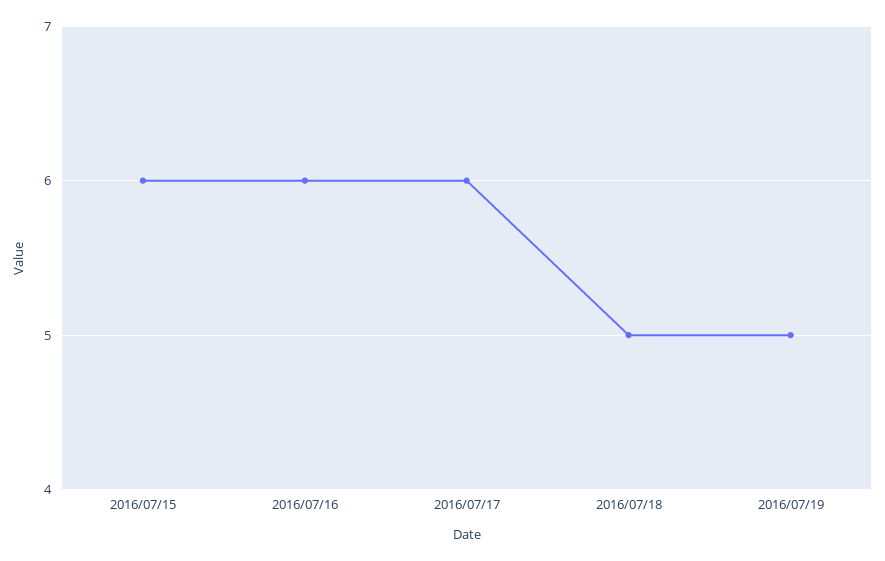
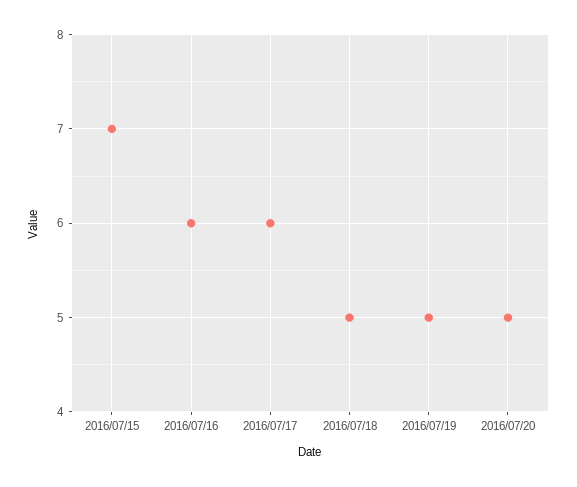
2016/07/15: 6 -> 7
2016/07/20: none -> 5

